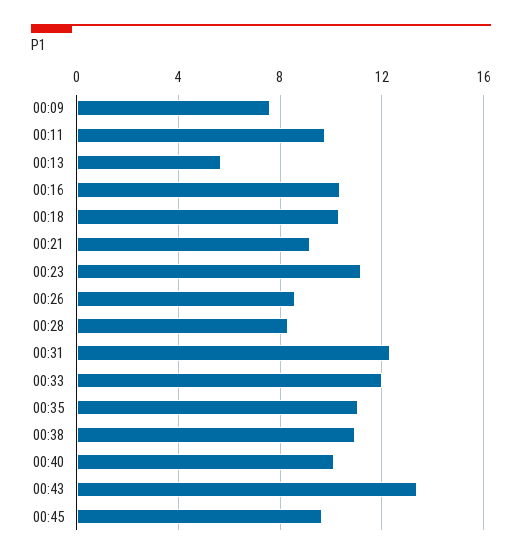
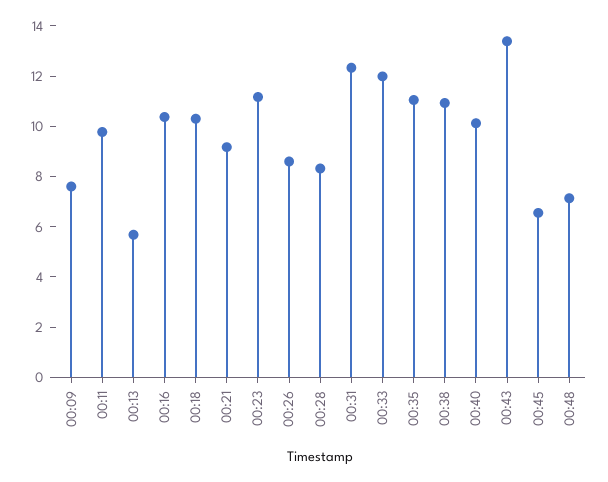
00:45: 9.5 -> 6.5
00:48: none -> 7

